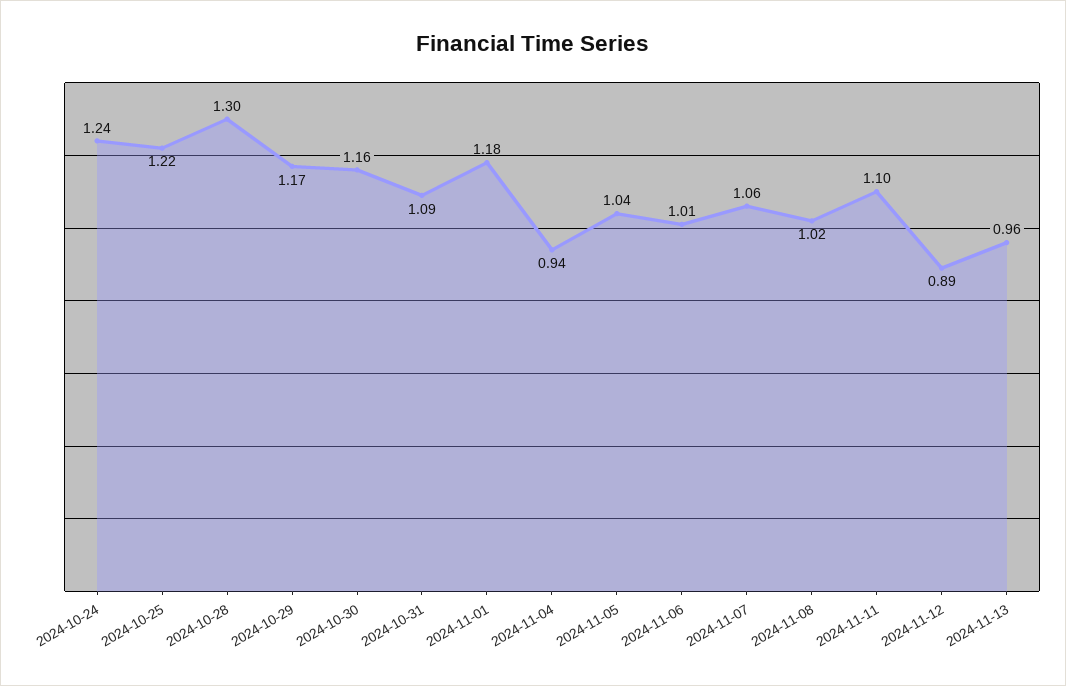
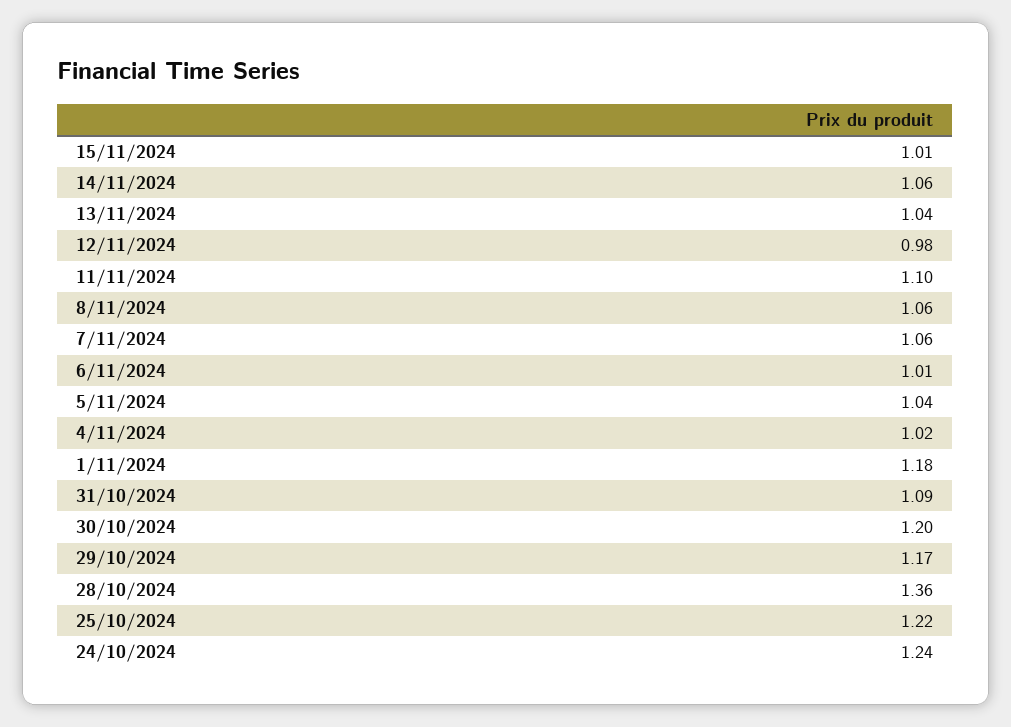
2024-10-28: 1.3 -> 1.36
2024-10-30: 1.16 -> 1.2
2024-11-04: 0.94 -> 1.02
2024-11-08: 1.02 -> 1.06
2024-11-12: 0.89 -> 0.98
2024-11-13: 0.96 -> 1.04
15/11/2024: none -> 1.01
14/11/2024: none -> 1.06

